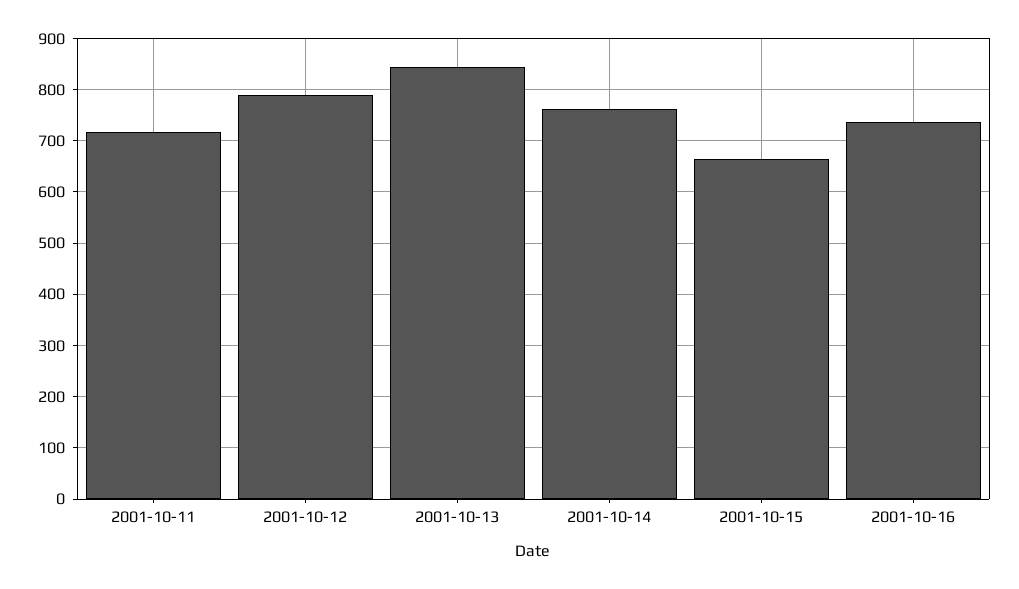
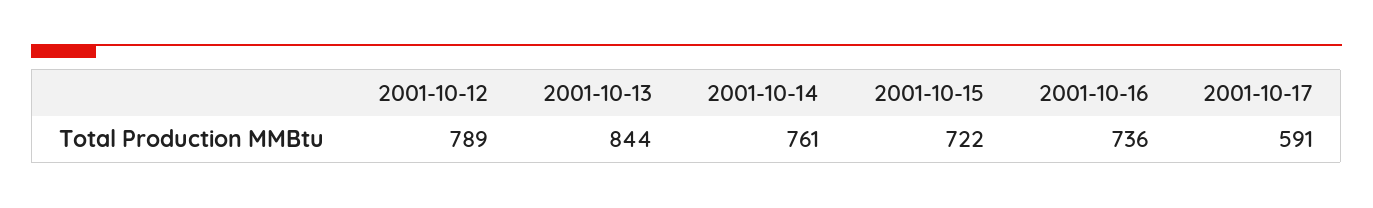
2001-10-11: 720 -> none
2001-10-15: 660 -> 722
2001-10-17: none -> 591

